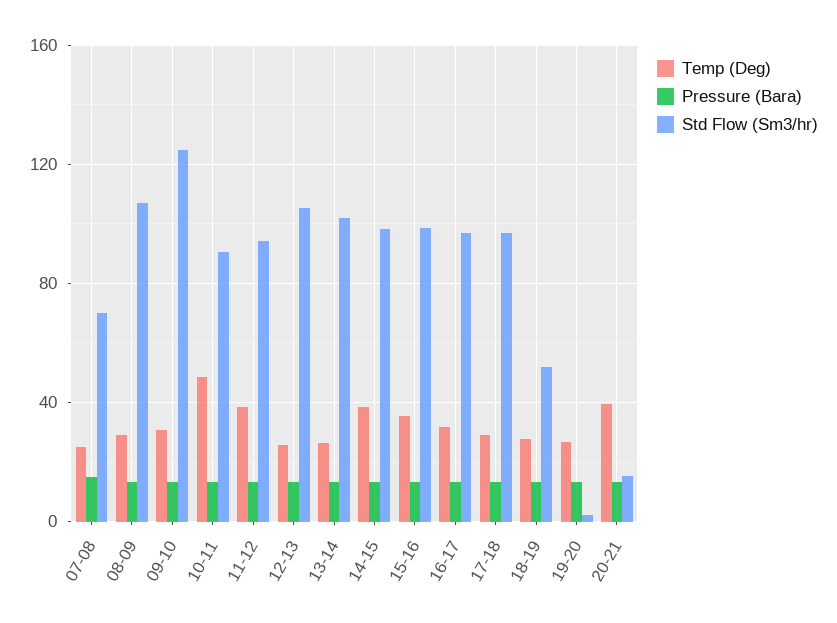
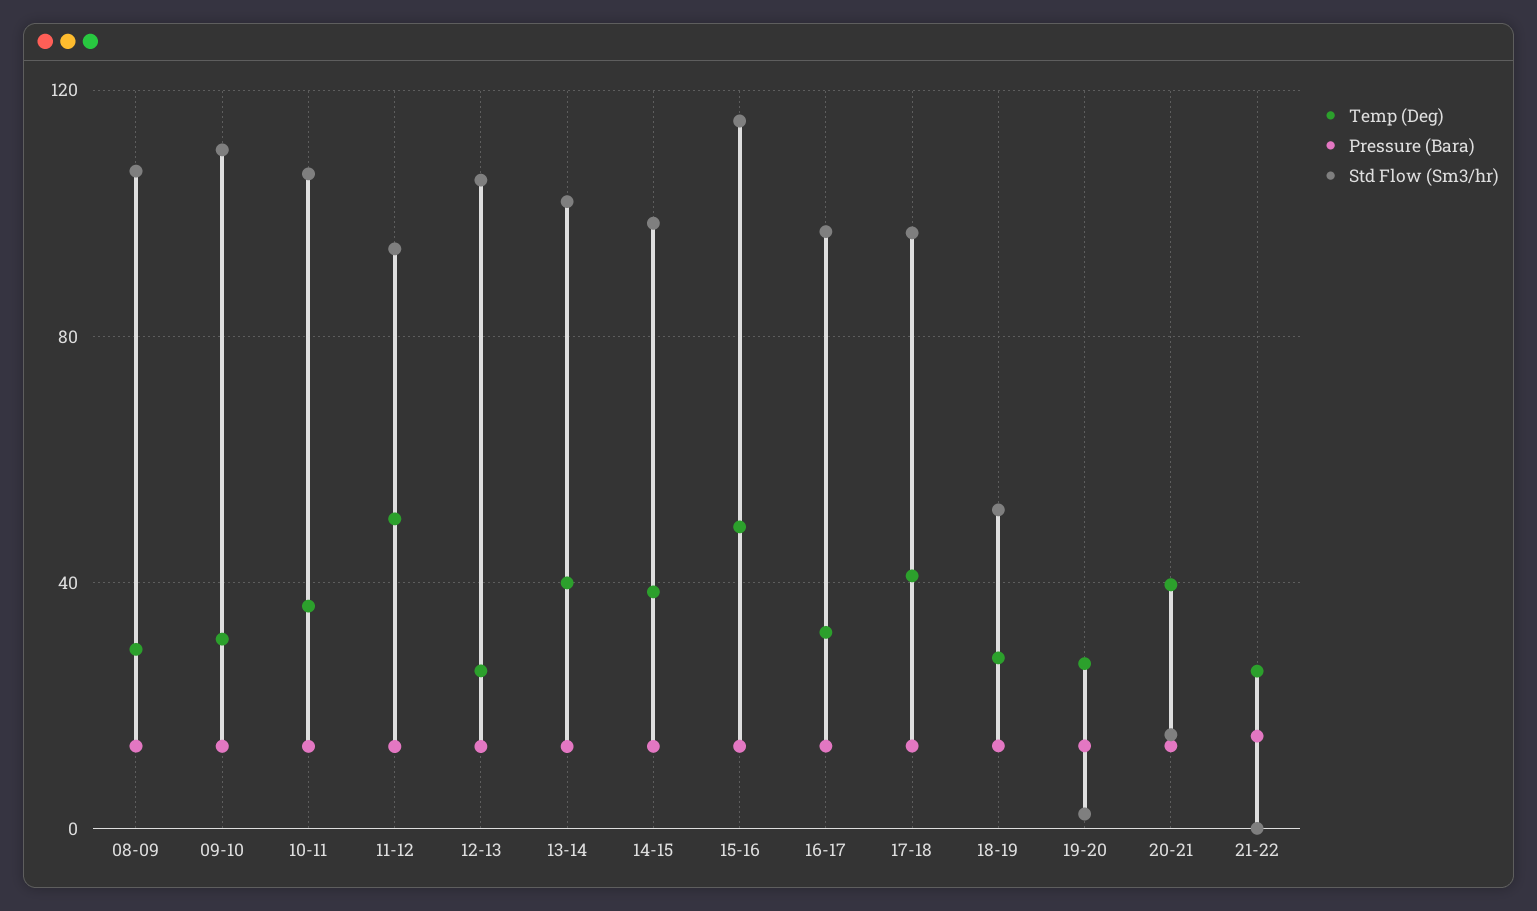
Temp (Deg), 07-08: 25 -> none
Pressure (Bara), 07-08: 15 -> none
Std Flow (Sm3/hr), 07-08: 70 -> none
Std Flow (Sm3/hr), 09-10: 125 -> 110
Temp (Deg), 10-11: 50 -> 35
Std Flow (Sm3/hr), 10-11: 90 -> 105
Temp (Deg), 11-12: 40 -> 50
Temp (Deg), 13-14: 25 -> 40
Temp (Deg), 15-16: 35 -> 50
Std Flow (Sm3/hr), 15-16: 100 -> 115
Temp (Deg), 17-18: 30 -> 40
Temp (Deg), 21-22: none -> 25
Pressure (Bara), 21-22: none -> 15
Std Flow (Sm3/hr), 21-22: none -> 0

